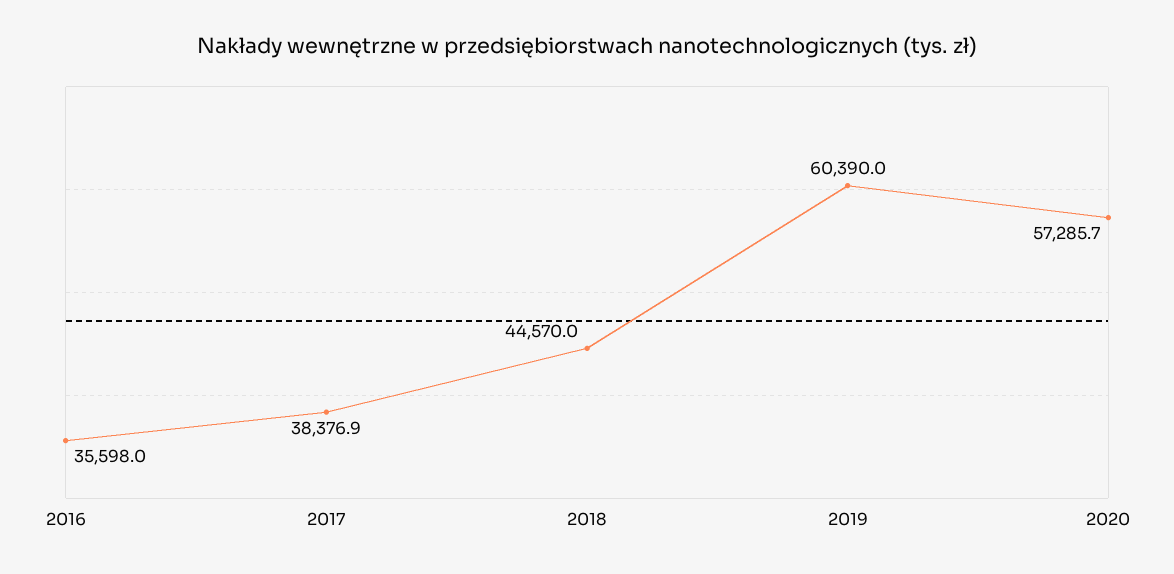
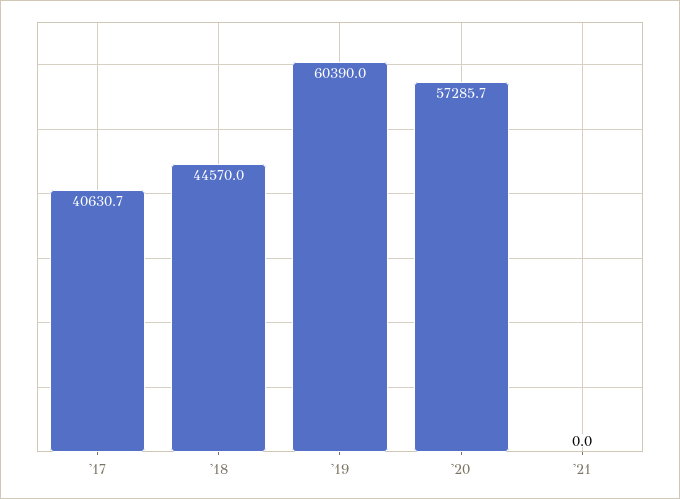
2016: 35598 -> none
2017: 38376.9 -> 40630.7
'21: none -> 0

